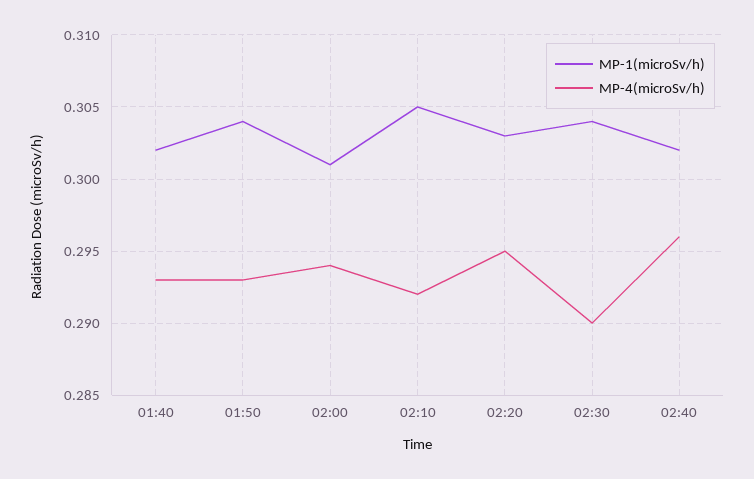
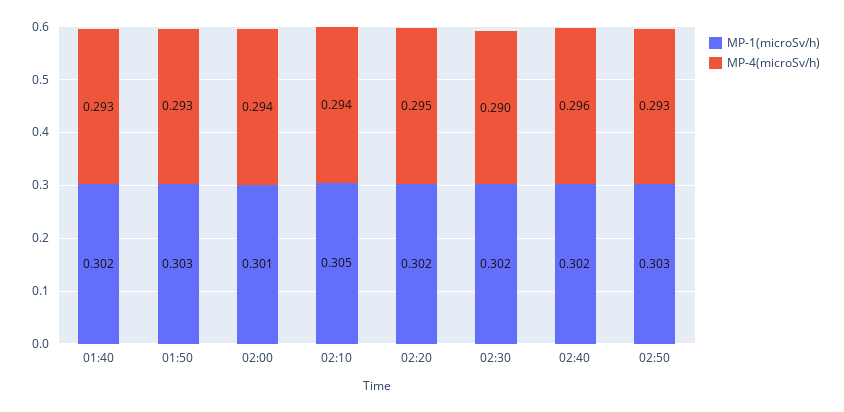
MP-1(microSv/h), 01:50: 0.304 -> 0.303
MP-4(microSv/h), 02:10: 0.292 -> 0.294
MP-1(microSv/h), 02:20: 0.303 -> 0.302
MP-1(microSv/h), 02:30: 0.304 -> 0.302
MP-1(microSv/h), 02:50: none -> 0.303
MP-4(microSv/h), 02:50: none -> 0.293

